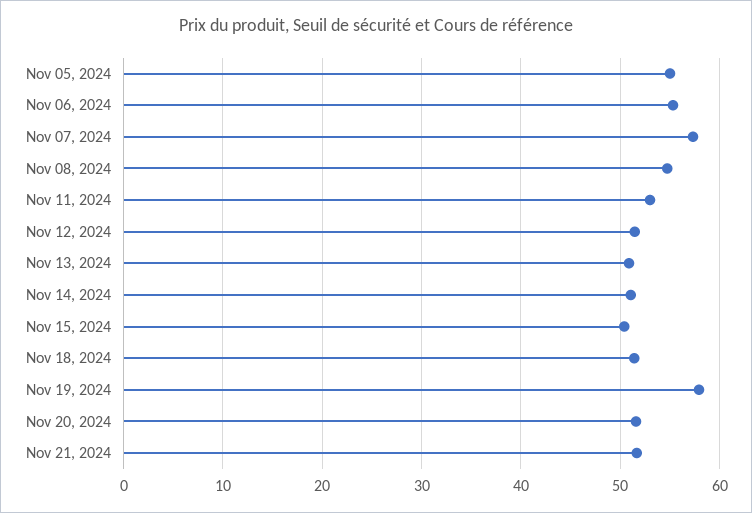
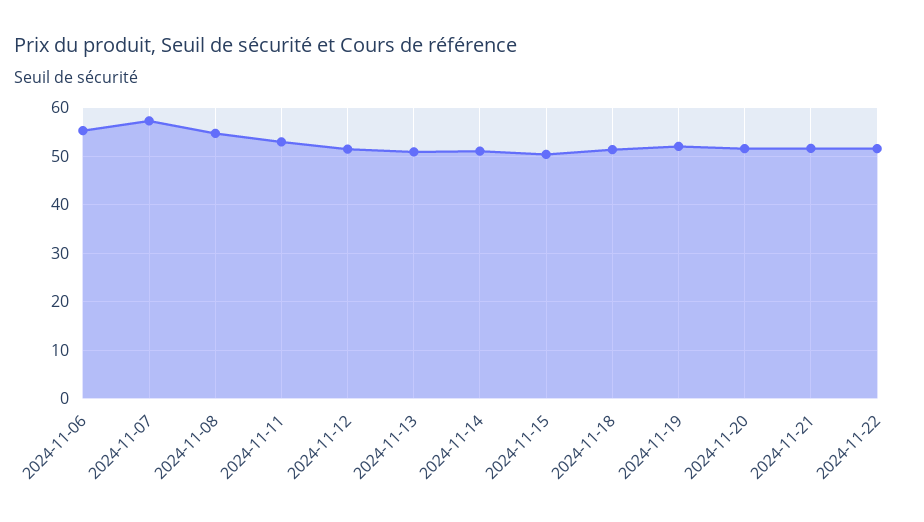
Nov 05, 2024: 55 -> none
Nov 19, 2024: 58 -> 52
2024-11-22: none -> 52

